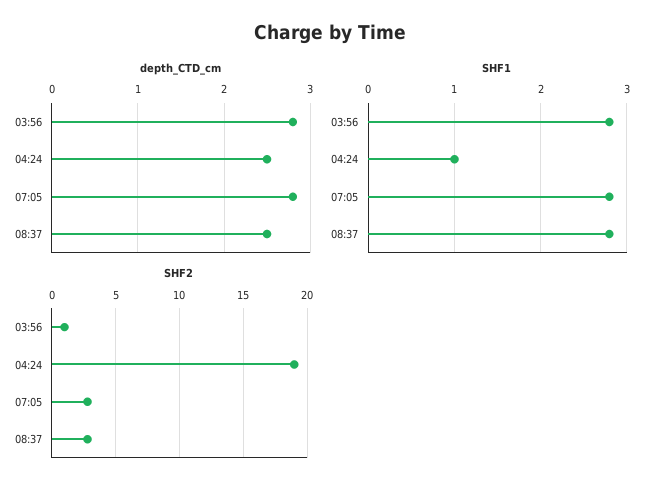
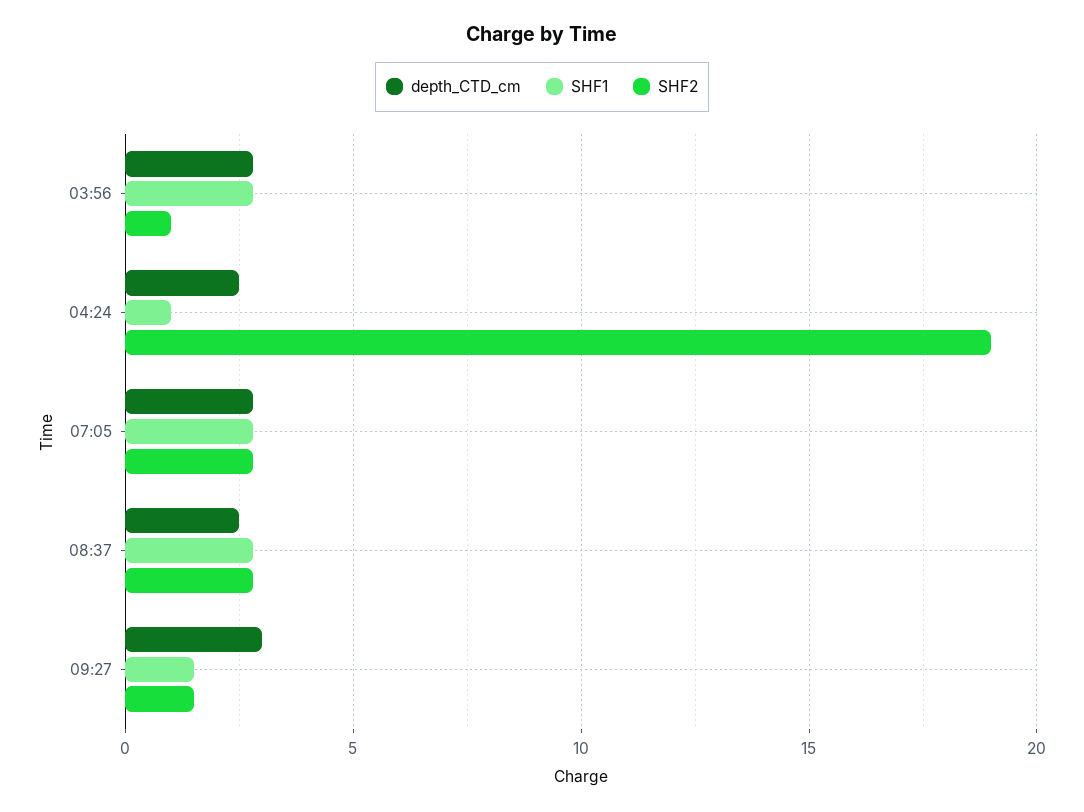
depth_CTD_cm, 09:27: none -> 3
SHF1, 09:27: none -> 1.5
SHF2, 09:27: none -> 1.5

